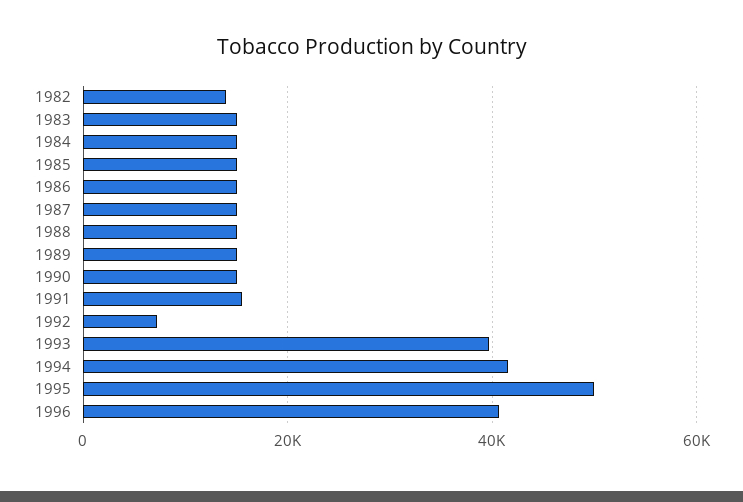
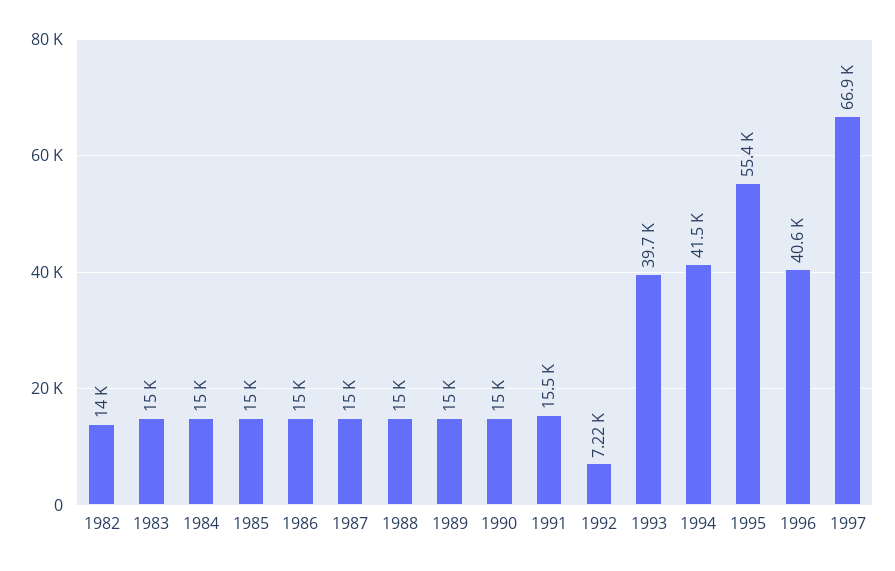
1995: 50000 -> 55400
1997: none -> 66900

